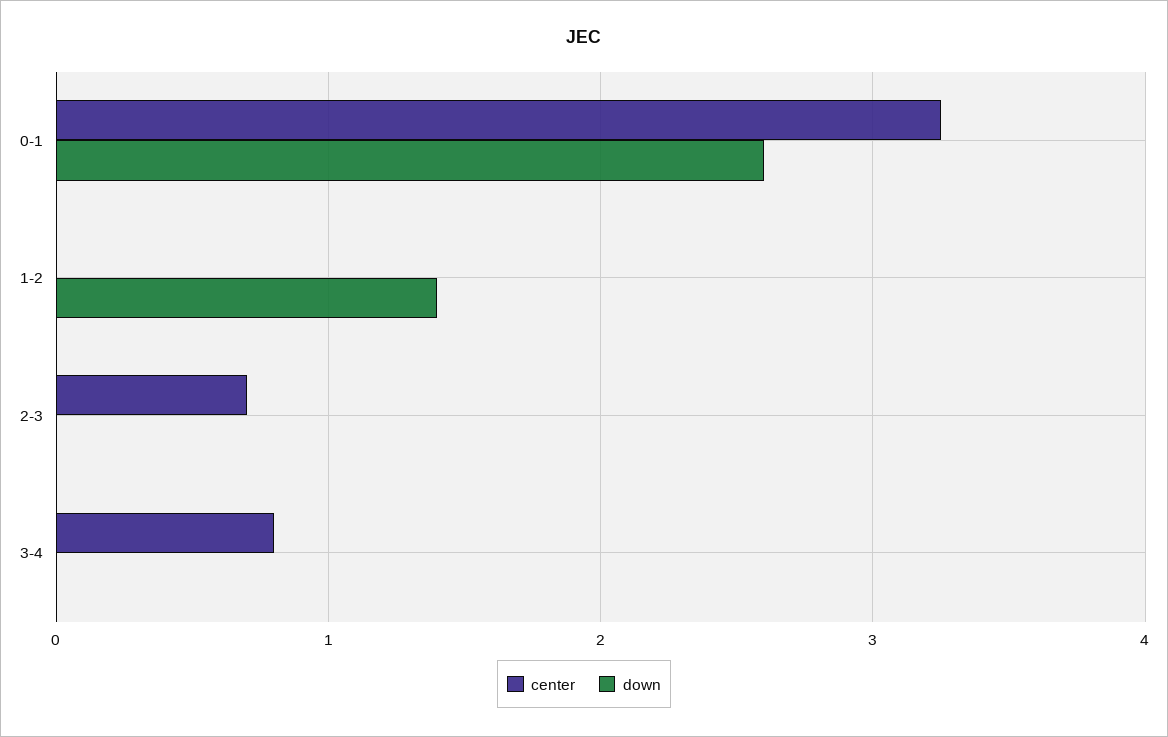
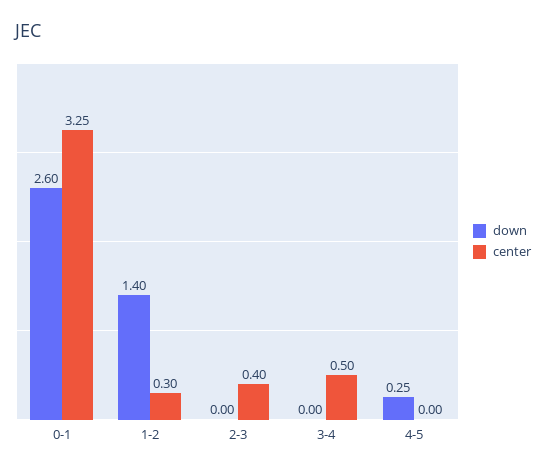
center, 1-2: 0 -> 0.3
center, 2-3: 0.7 -> 0.4
center, 3-4: 0.8 -> 0.5
down, 4-5: none -> 0.25
center, 4-5: none -> 0

